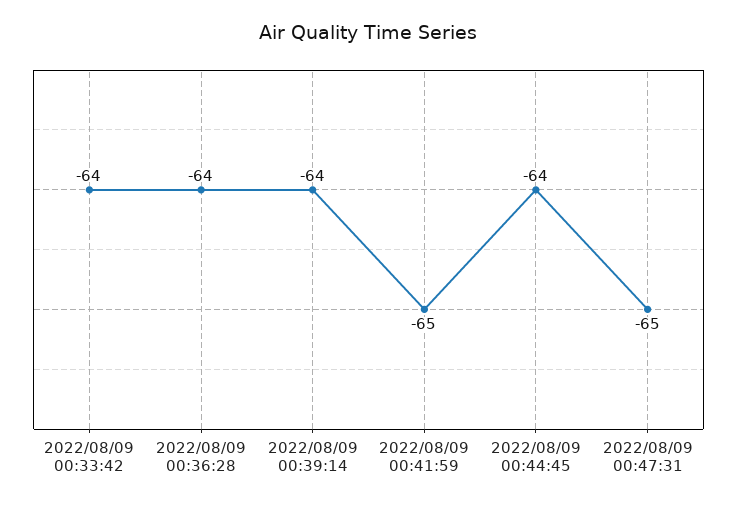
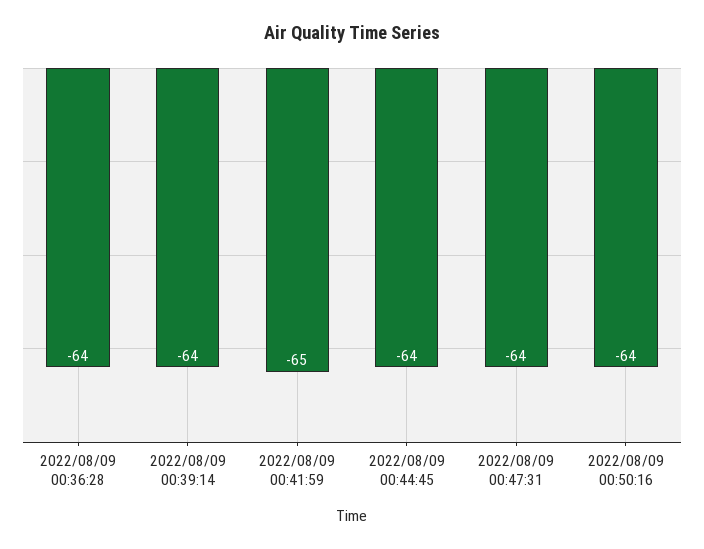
2022/08/09 00:33:42: -64 -> none
2022/08/09 00:47:31: -65 -> -64
2022/08/09 00:50:16: none -> -64

